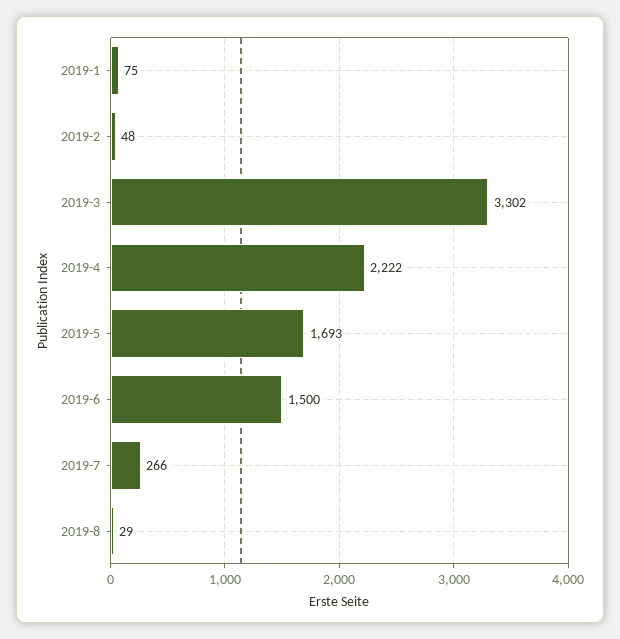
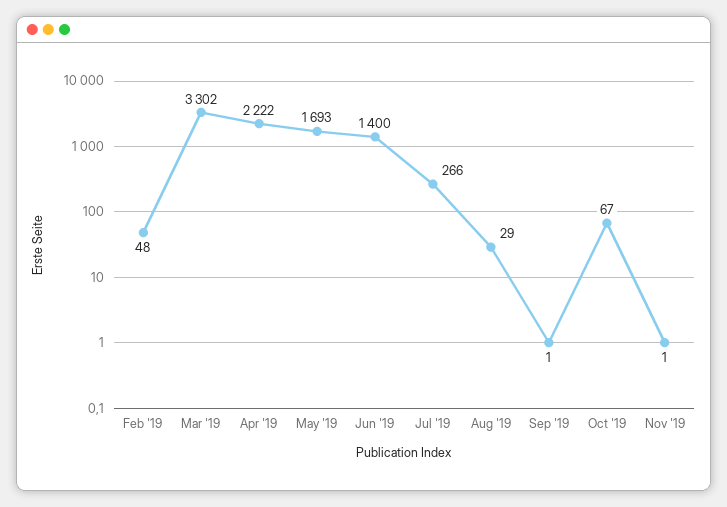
2019-1: 75 -> none
2019-6: 1500 -> 1400
Sep '19: none -> 1
Oct '19: none -> 67
Nov '19: none -> 1

